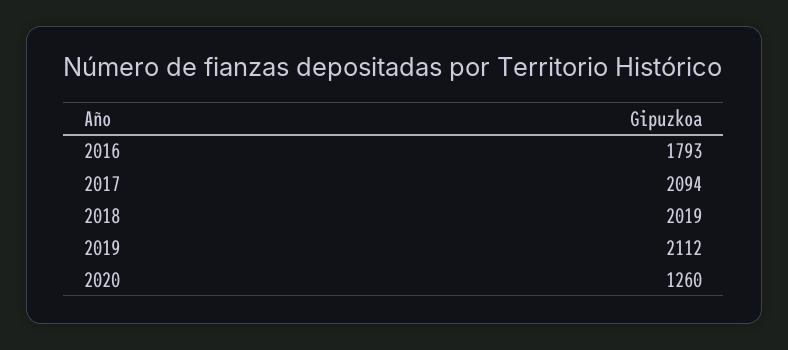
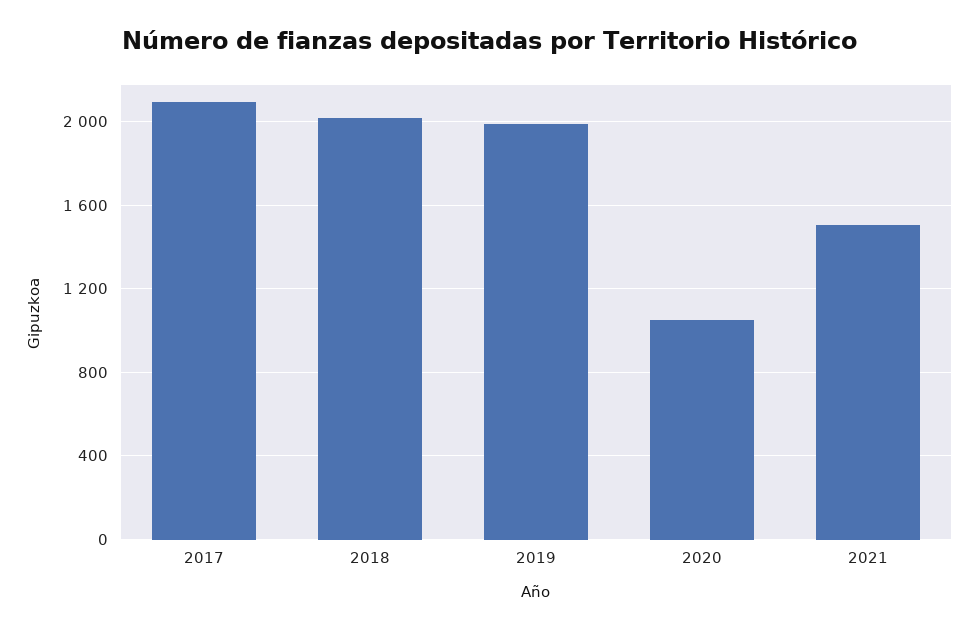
2016: 1793 -> none
2019: 2112 -> 2000
2020: 1260 -> 1050
2021: none -> 1500

